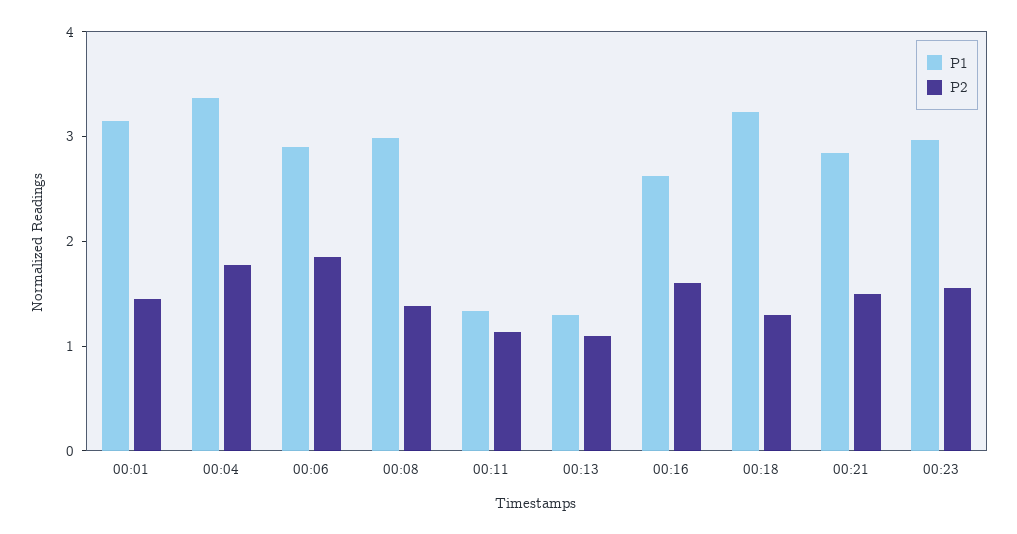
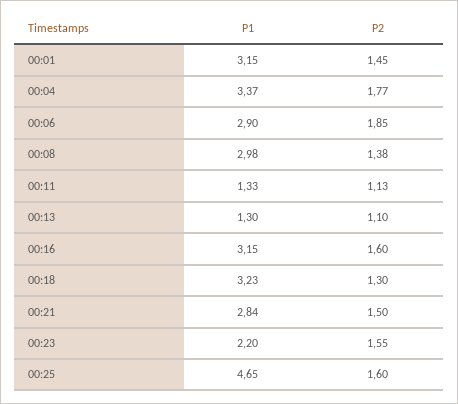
P1, 00:16: 2.6 -> 3.15
P1, 00:23: 3 -> 2.2
P1, 00:25: none -> 4.65
P2, 00:25: none -> 1.6

